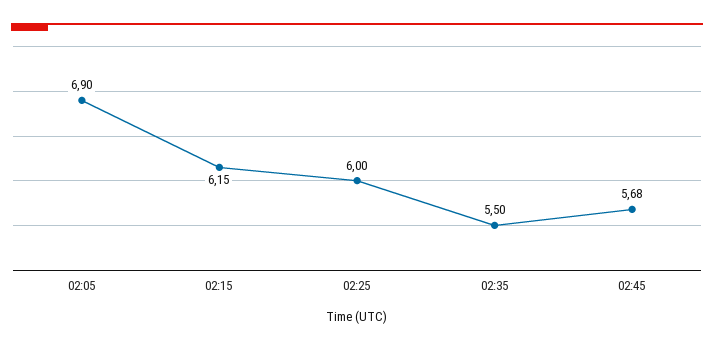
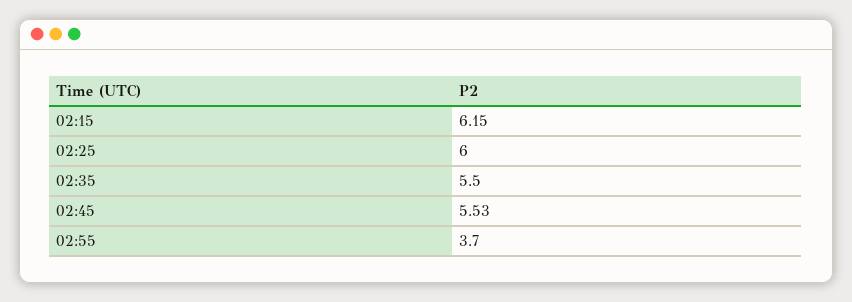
02:05: 6.9 -> none
02:45: 5.68 -> 5.53
02:55: none -> 3.7

